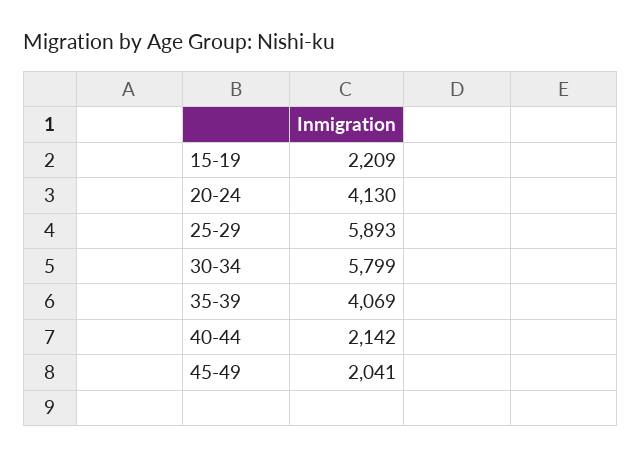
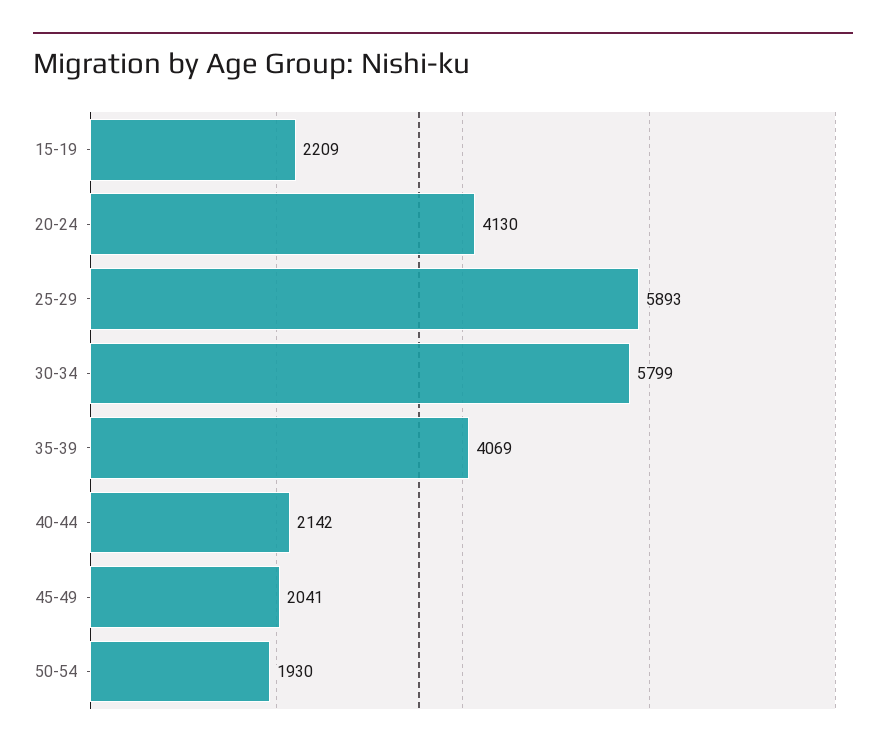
50-54: none -> 1930

